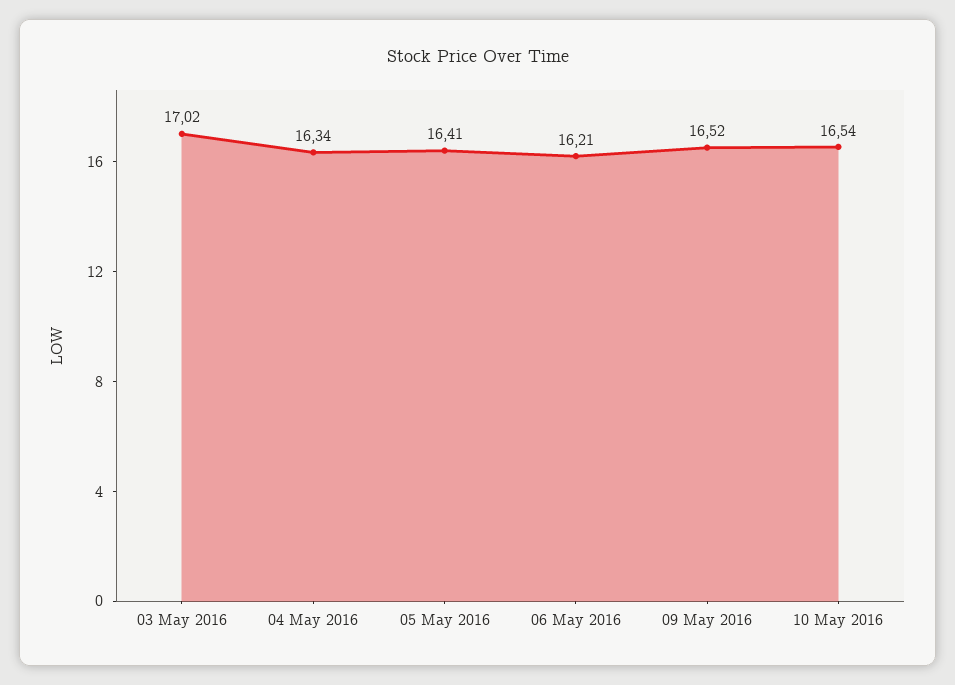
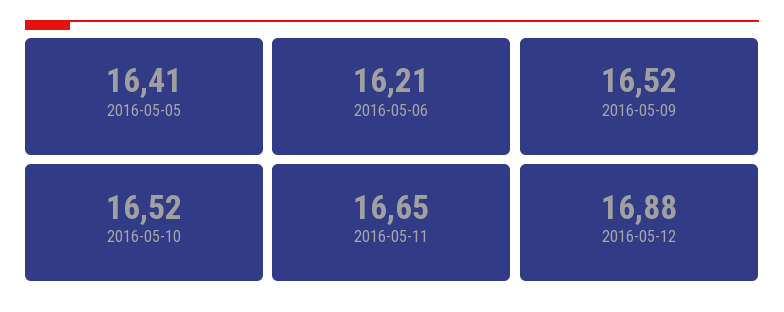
03 May 2016: 17.02 -> none
04 May 2016: 16.34 -> none
10 May 2016: 16.54 -> 16.52
2016-05-11: none -> 16.65
2016-05-12: none -> 16.88

